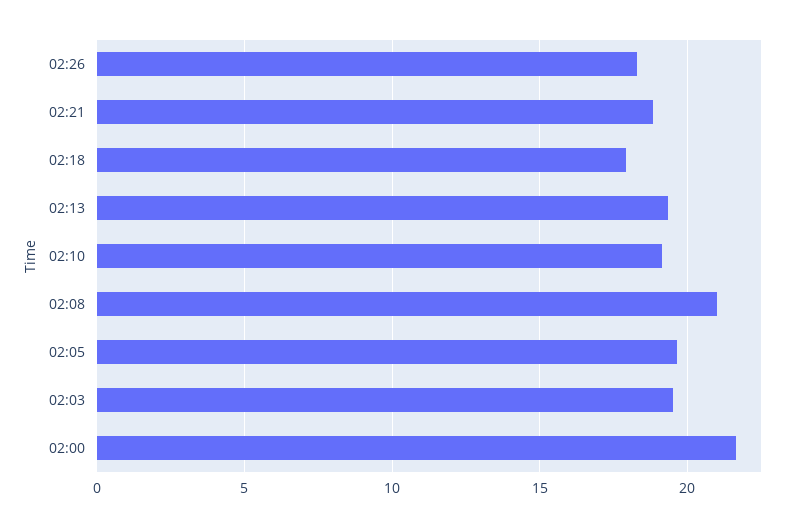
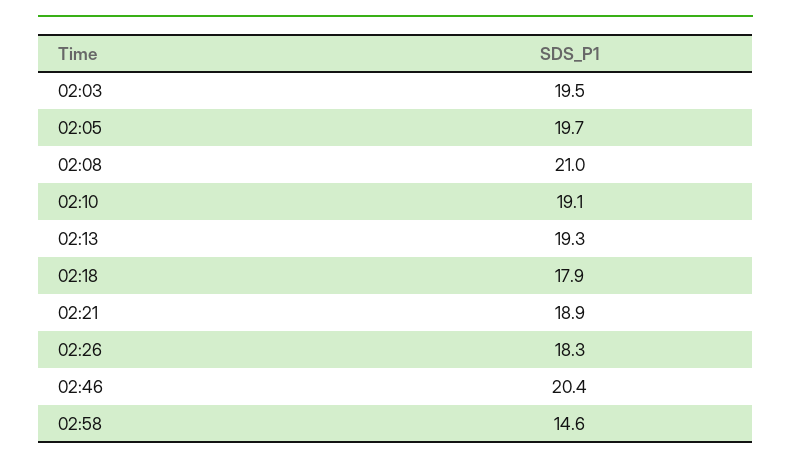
02:00: 21.5 -> none
02:46: none -> 20.4
02:58: none -> 14.6

